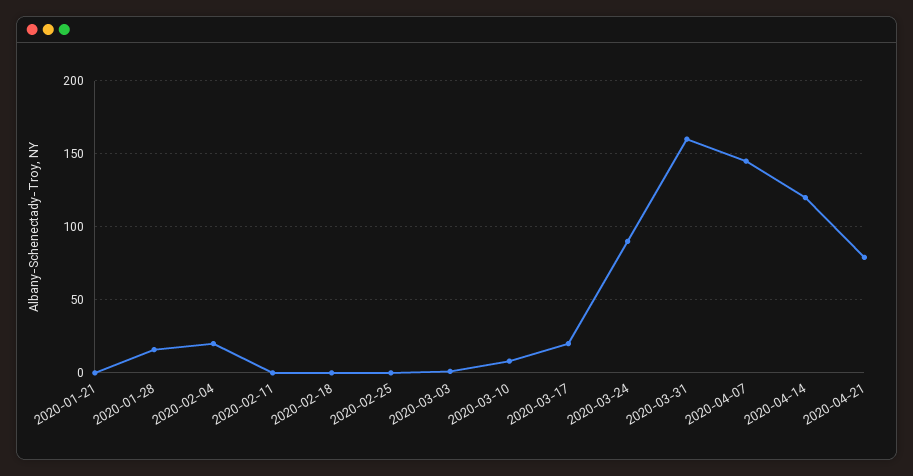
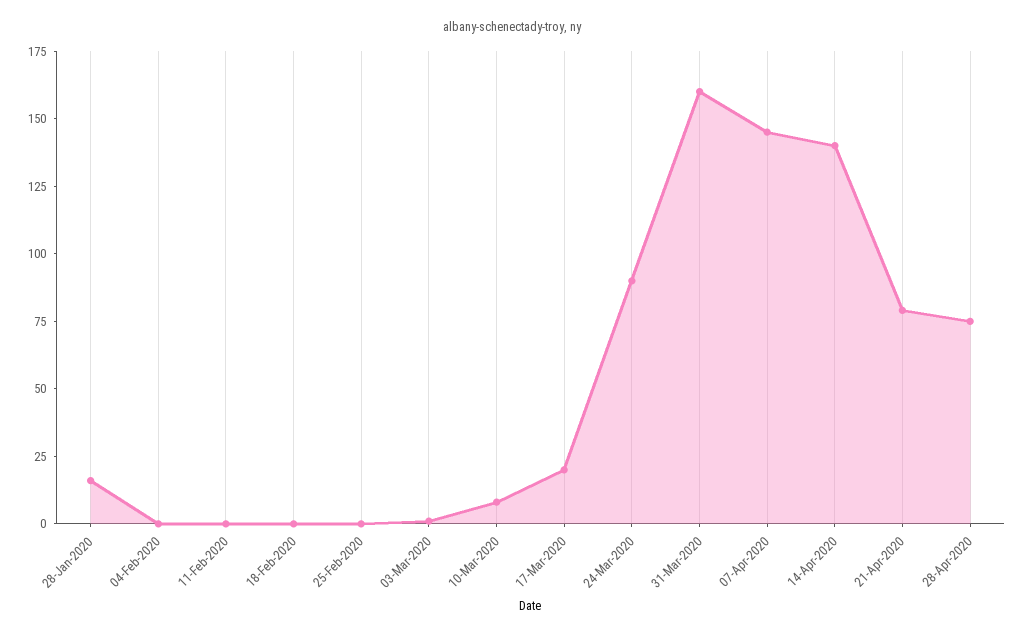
2020-01-21: 0 -> none
2020-02-04: 20 -> 0
2020-04-14: 120 -> 140
28-Apr-2020: none -> 75

